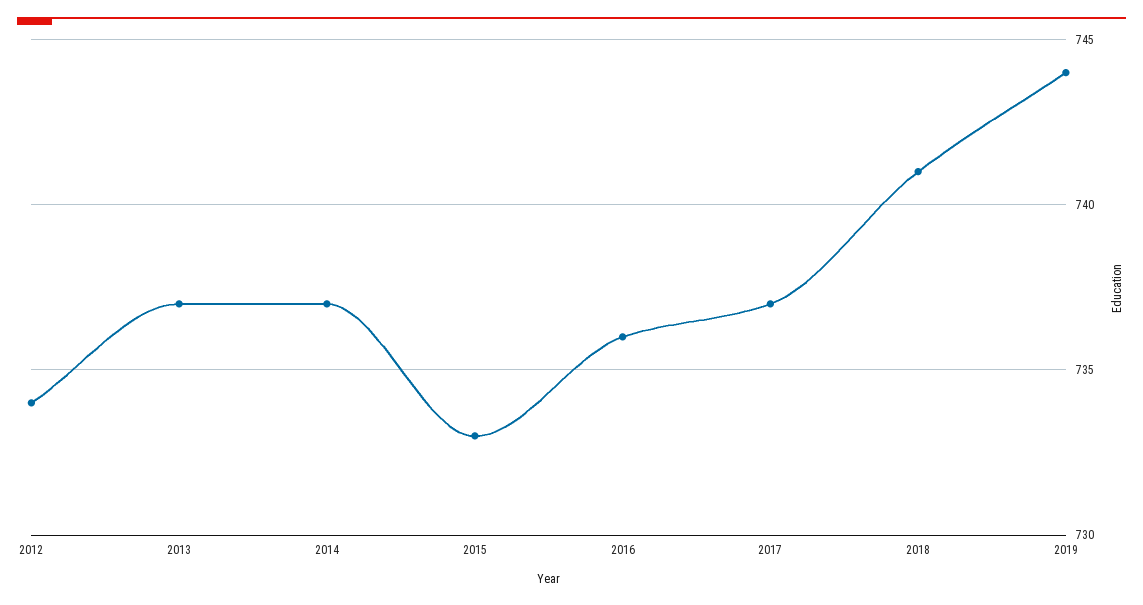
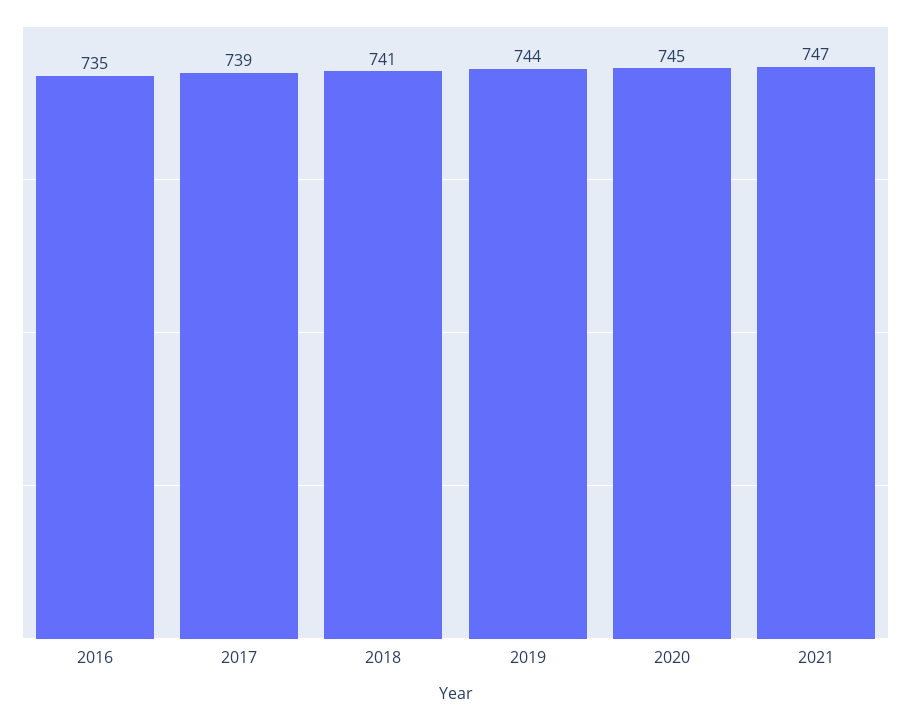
2012: 734 -> none
2013: 737 -> none
2014: 737 -> none
2015: 733 -> none
2016: 736 -> 735
2017: 737 -> 739
2020: none -> 745
2021: none -> 747

